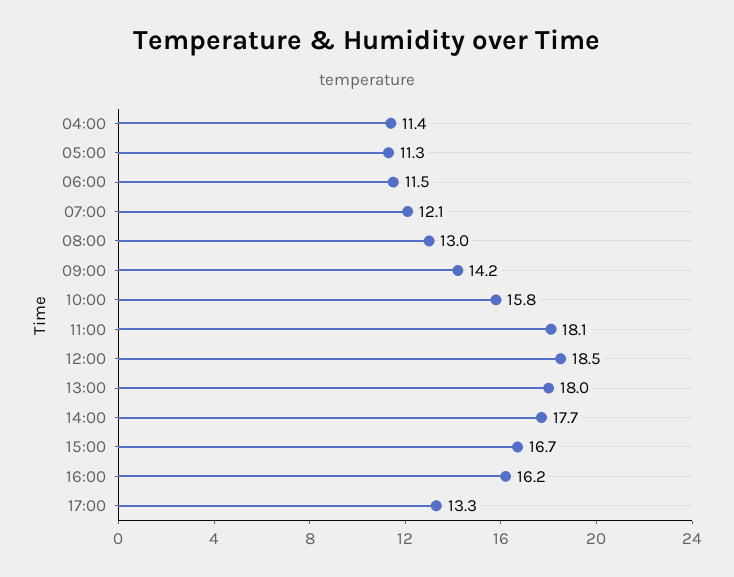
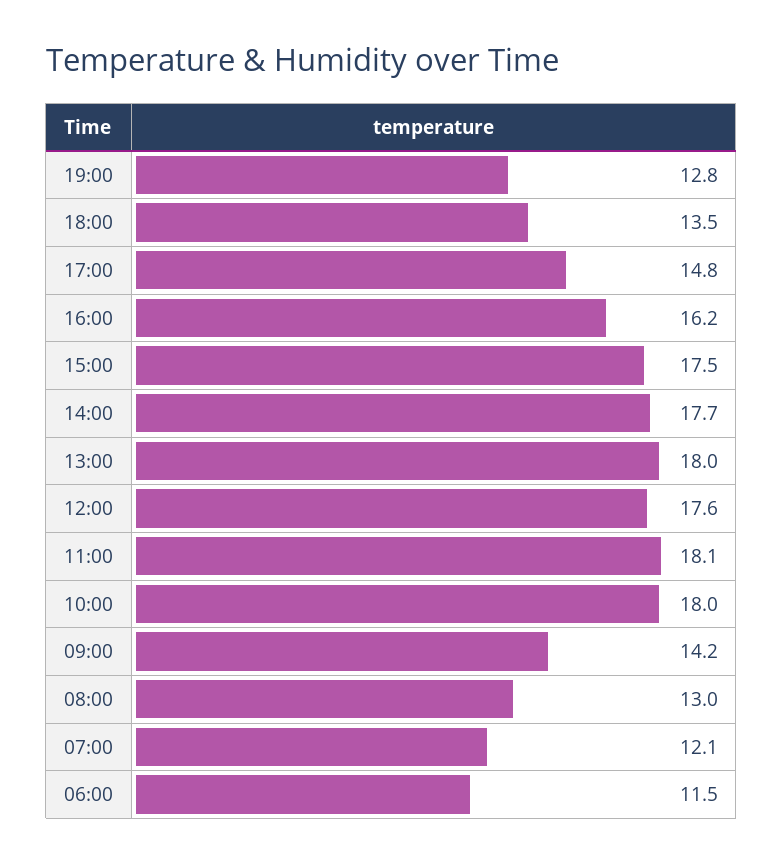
04:00: 11.4 -> none
05:00: 11.3 -> none
10:00: 15.8 -> 18
12:00: 18.5 -> 17.6
15:00: 16.7 -> 17.5
17:00: 13.3 -> 14.8
19:00: none -> 12.8
18:00: none -> 13.5

